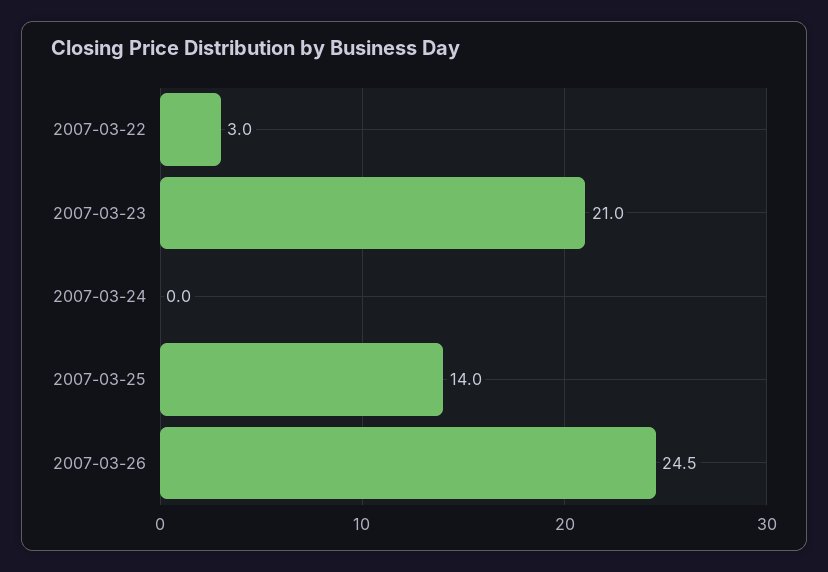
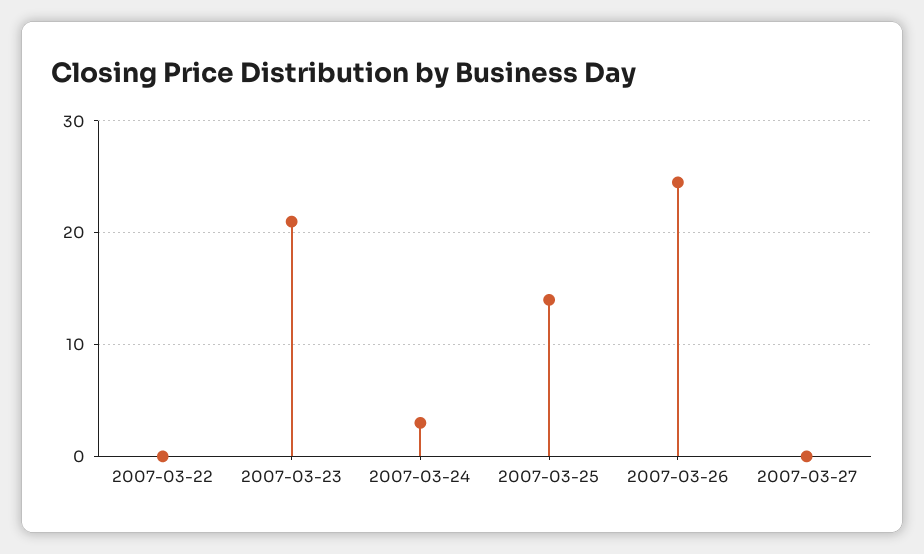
2007-03-22: 3 -> 0
2007-03-24: 0 -> 3
2007-03-27: none -> 0

